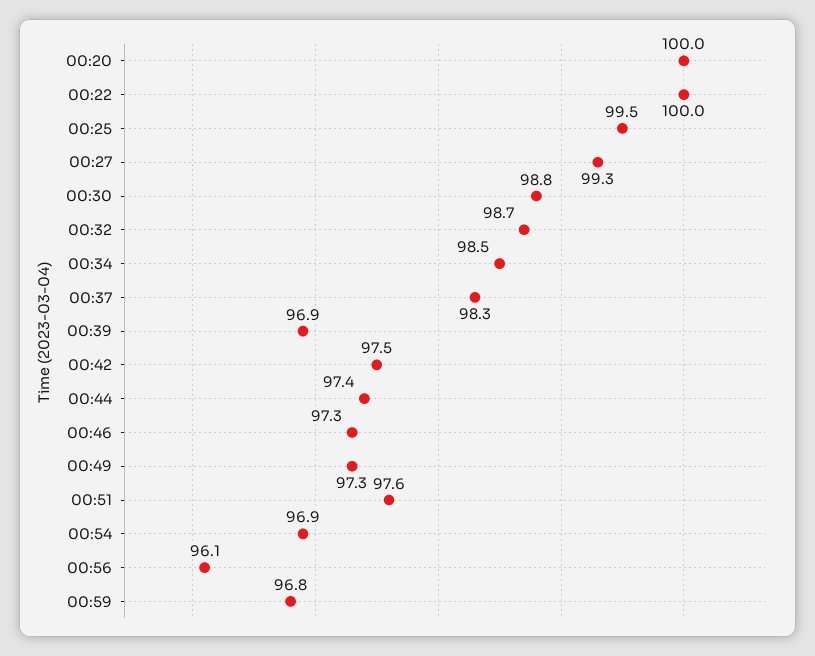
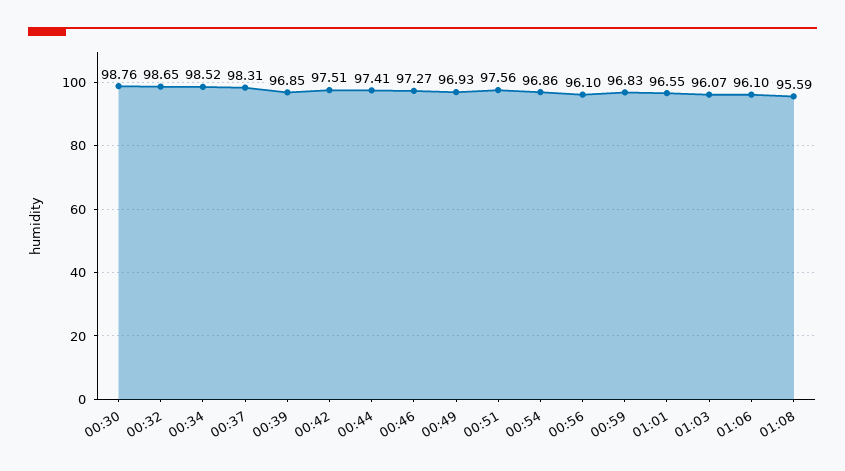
00:20: 100 -> none
00:22: 100 -> none
00:25: 99.5 -> none
00:27: 99.3 -> none
00:49: 97.3 -> 96.93
01:01: none -> 96.55
01:03: none -> 96.07
01:06: none -> 96.1
01:08: none -> 95.59

